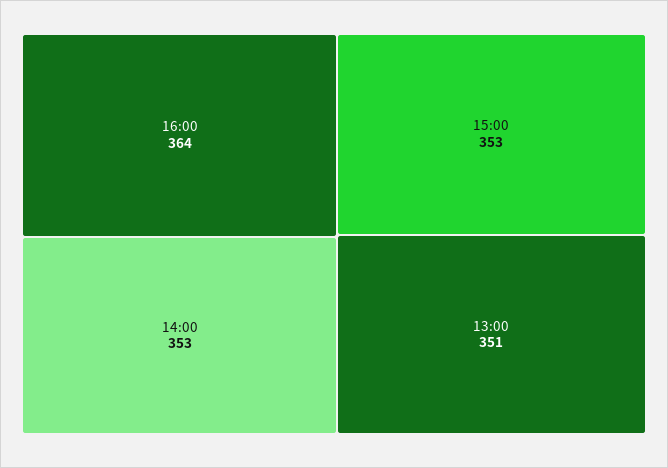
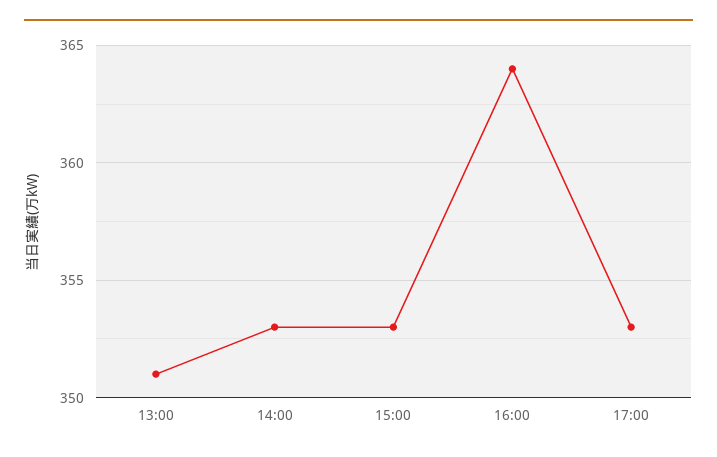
17:00: none -> 353

